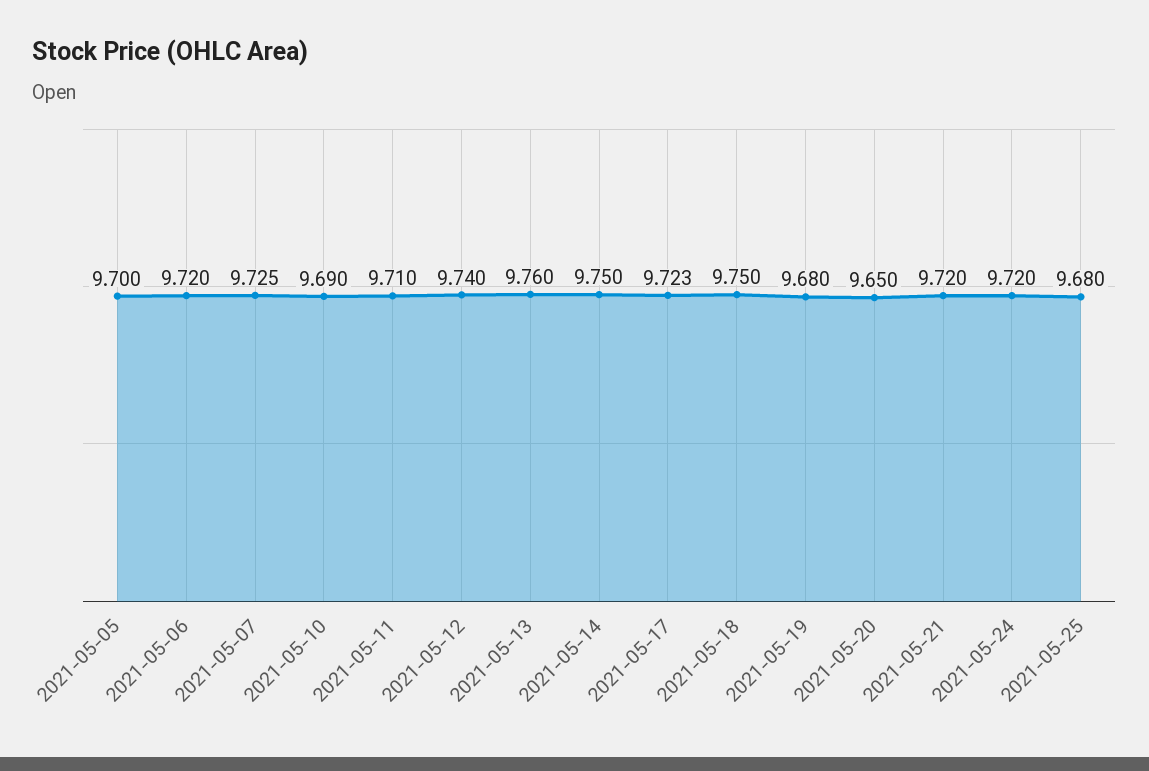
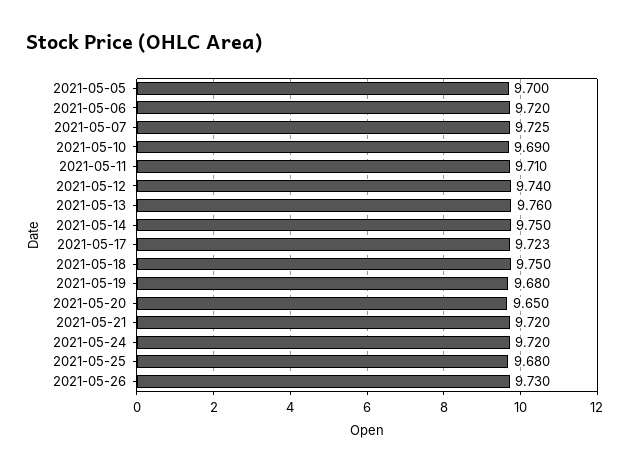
2021-05-26: none -> 9.73

